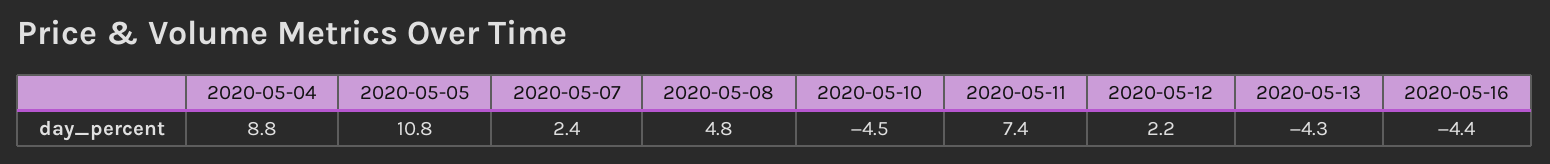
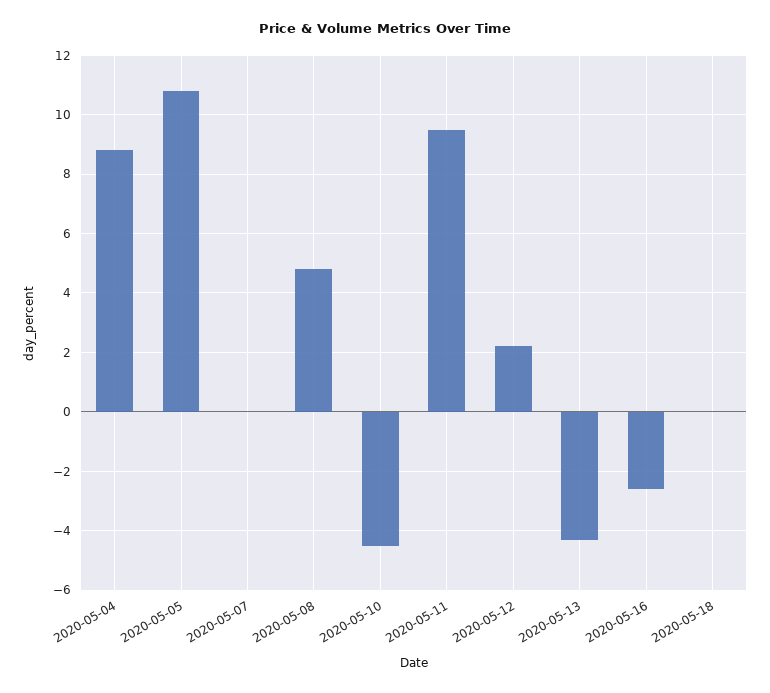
2020-05-07: 2.4 -> 0
2020-05-11: 7.4 -> 9.5
2020-05-16: -4.4 -> -2.5
2020-05-18: none -> 0

